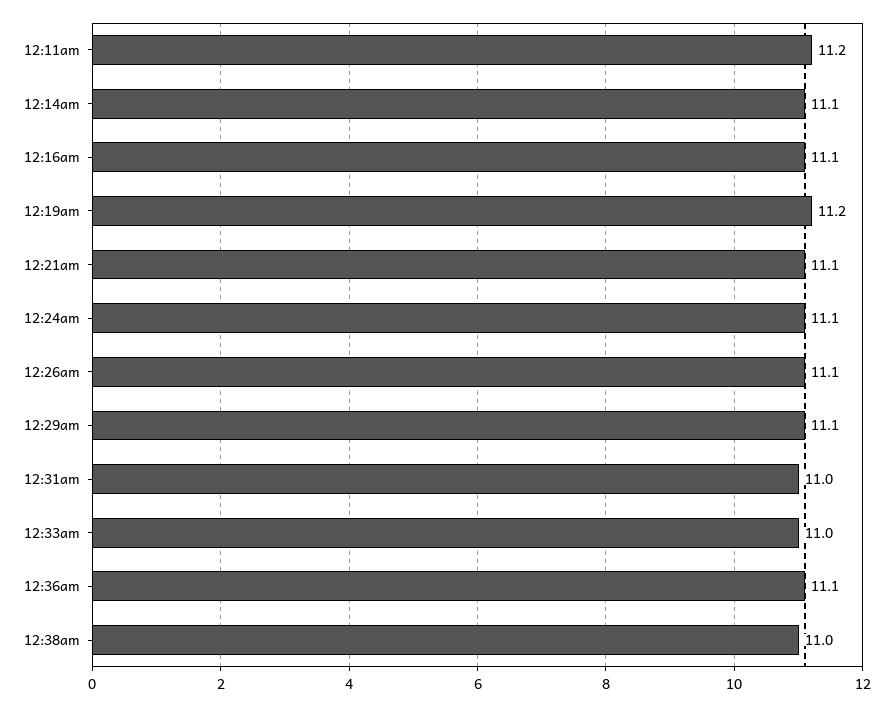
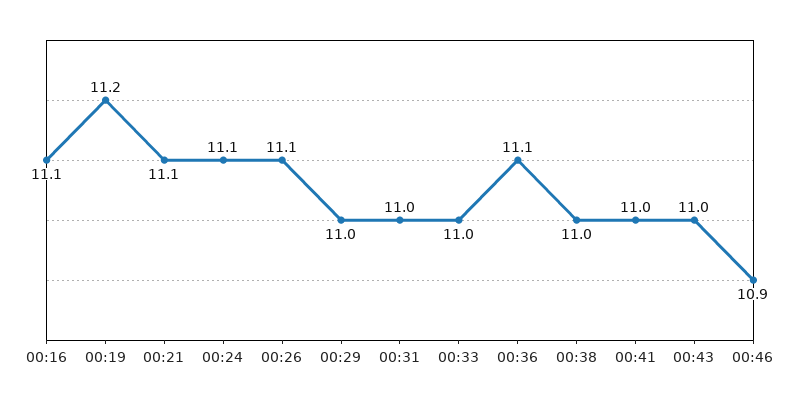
12:11am: 11.2 -> none
12:14am: 11.1 -> none
12:29am: 11.1 -> 11
00:41: none -> 11
00:43: none -> 11
00:46: none -> 10.9

